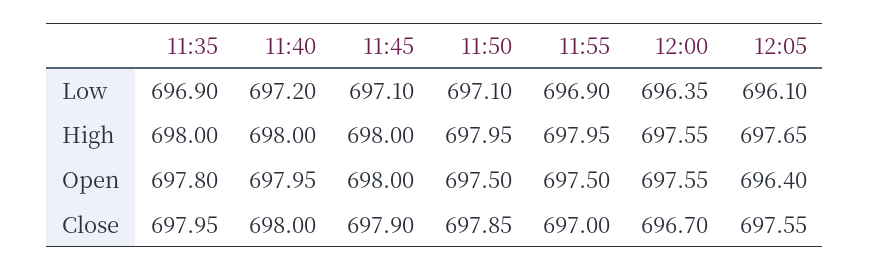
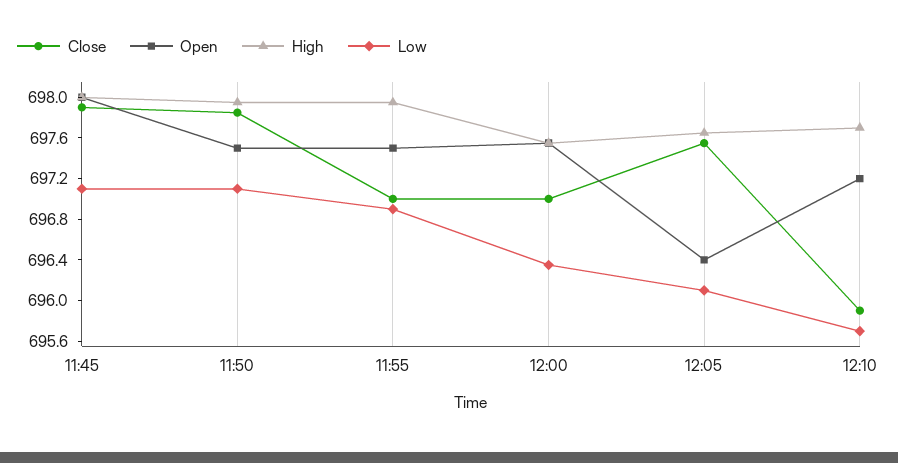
Low, 11:35: 696.9 -> none
Low, 11:40: 697.2 -> none
High, 11:35: 698 -> none
High, 11:40: 698 -> none
Open, 11:35: 697.8 -> none
Open, 11:40: 697.95 -> none
Close, 11:35: 697.95 -> none
Close, 11:40: 698 -> none
Close, 12:00: 696.7 -> 697
Close, 12:10: none -> 695.9
Open, 12:10: none -> 697.2
High, 12:10: none -> 697.7
Low, 12:10: none -> 695.7

